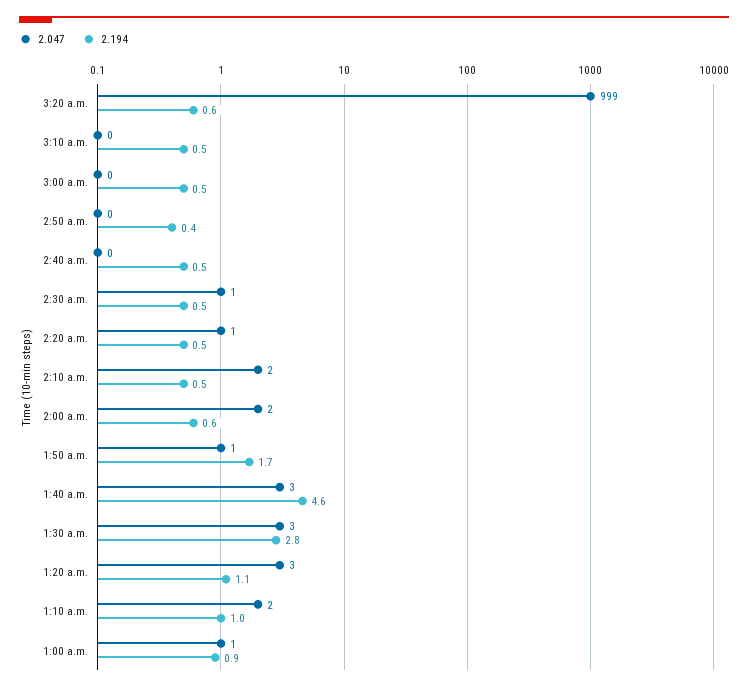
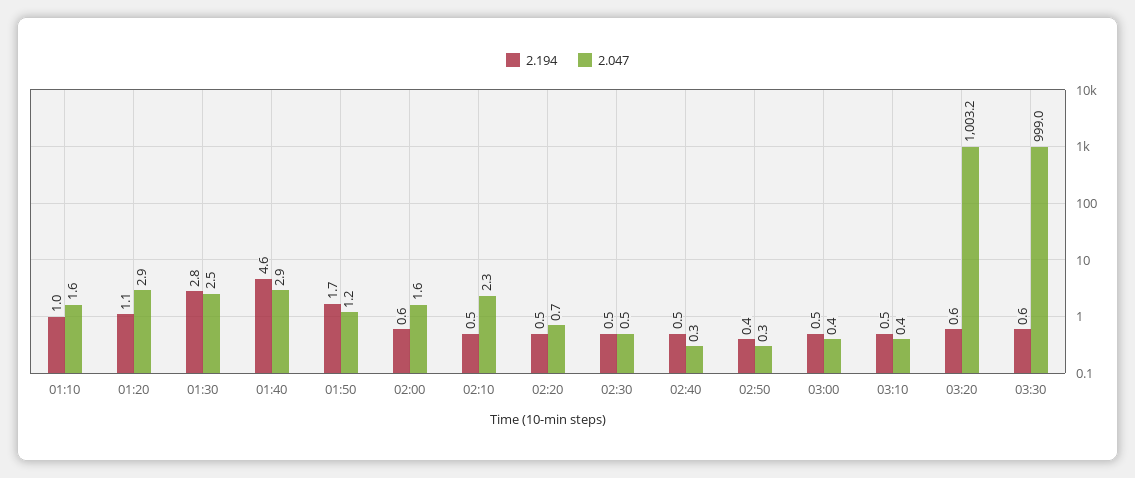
2.047, 3:20 a.m.: 999 -> 1003.2
2.047, 1:00 a.m.: 1 -> none
2.194, 1:00 a.m.: 0.9 -> none
2.194, 03:30: none -> 0.6
2.047, 03:30: none -> 999

